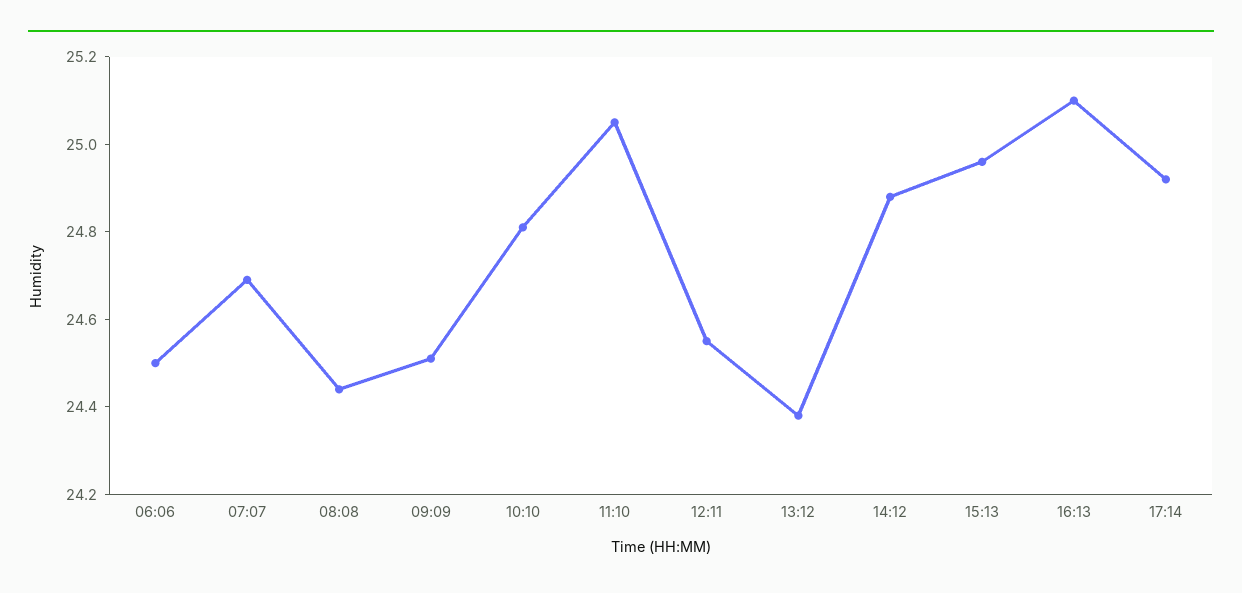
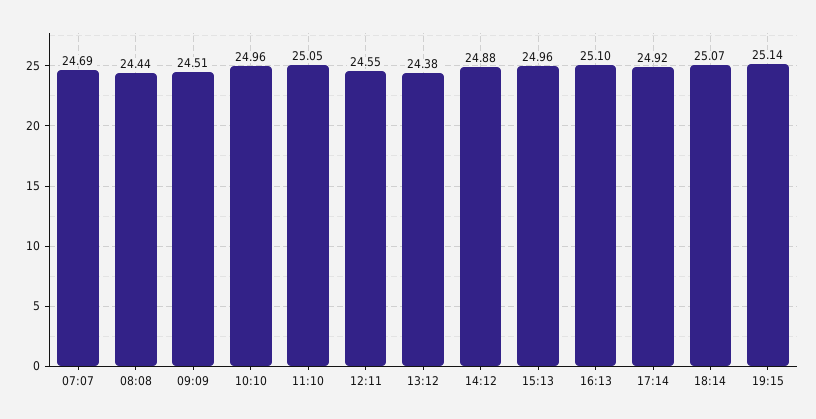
06:06: 24.5 -> none
10:10: 24.8 -> 24.96
18:14: none -> 25.07
19:15: none -> 25.14

